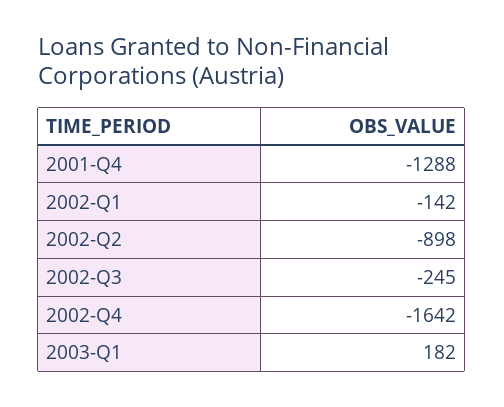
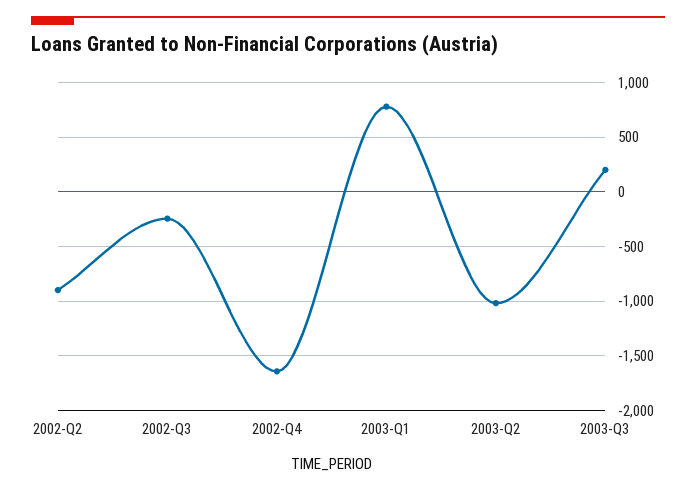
2001-Q4: -1288 -> none
2002-Q1: -142 -> none
2003-Q1: 182 -> 800
2003-Q2: none -> -1000
2003-Q3: none -> 200

